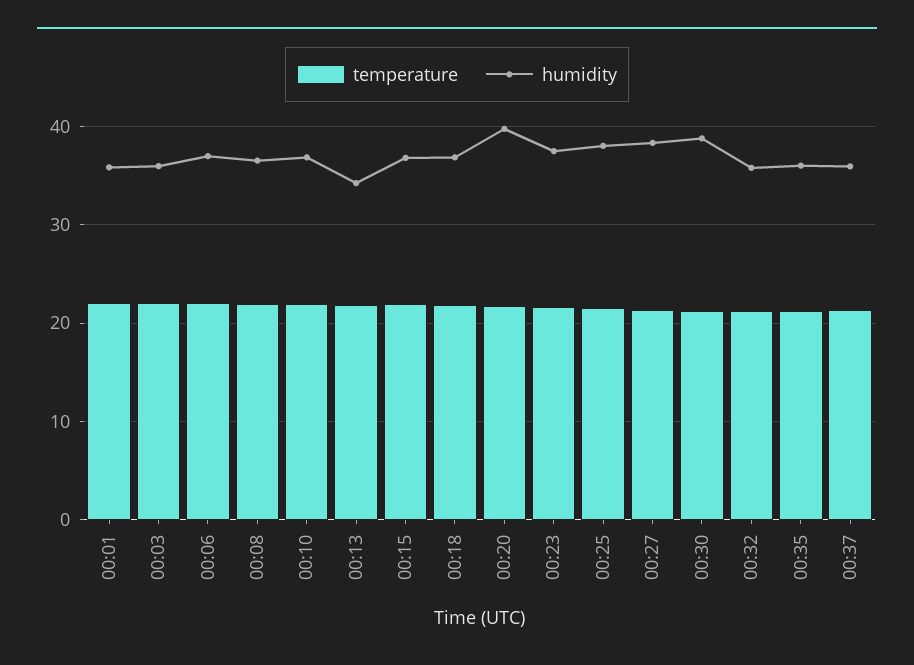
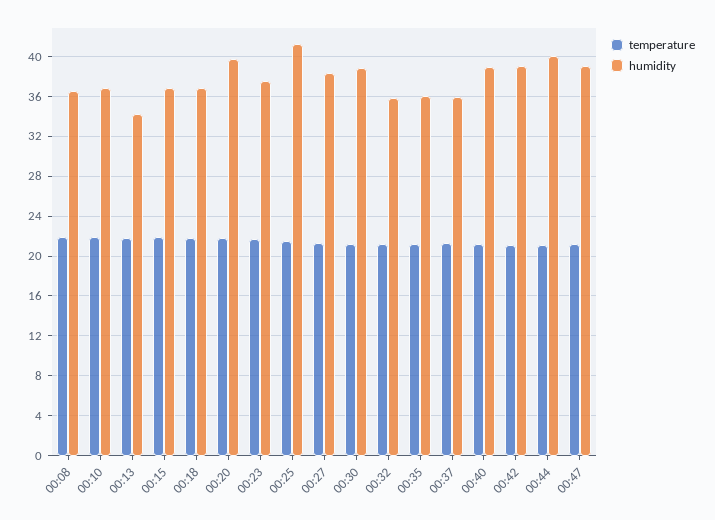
temperature, 00:01: 22 -> none
humidity, 00:01: 36 -> none
temperature, 00:03: 22 -> none
humidity, 00:03: 36 -> none
temperature, 00:06: 22 -> none
humidity, 00:06: 37 -> none
humidity, 00:25: 38 -> 41
temperature, 00:40: none -> 21
humidity, 00:40: none -> 39
temperature, 00:42: none -> 21
humidity, 00:42: none -> 39
temperature, 00:44: none -> 21
humidity, 00:44: none -> 40
temperature, 00:47: none -> 21
humidity, 00:47: none -> 39

